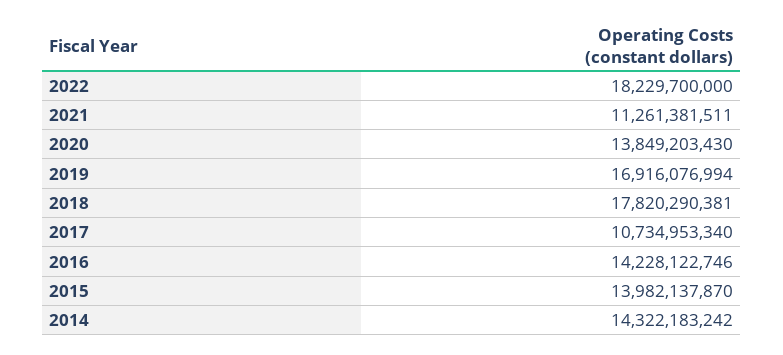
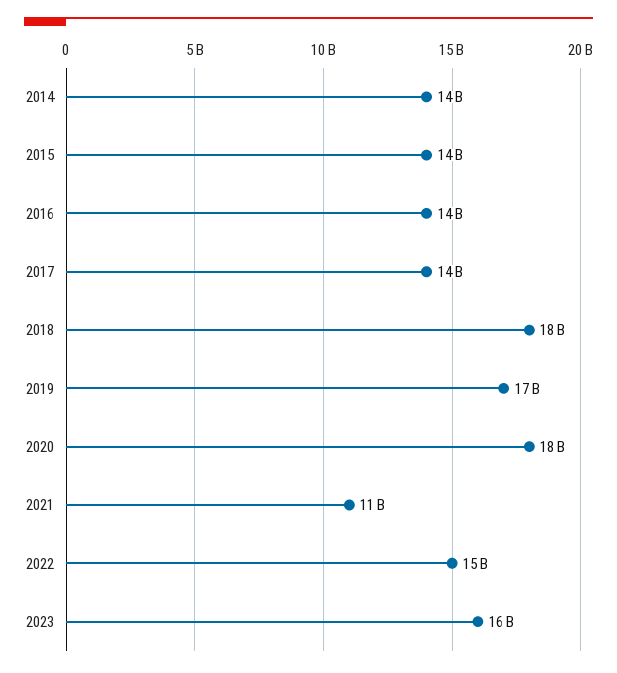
2022: 18229700000 -> 15000000000
2020: 13849203430 -> 18000000000
2017: 10734953340 -> 14000000000
2023: none -> 16000000000

